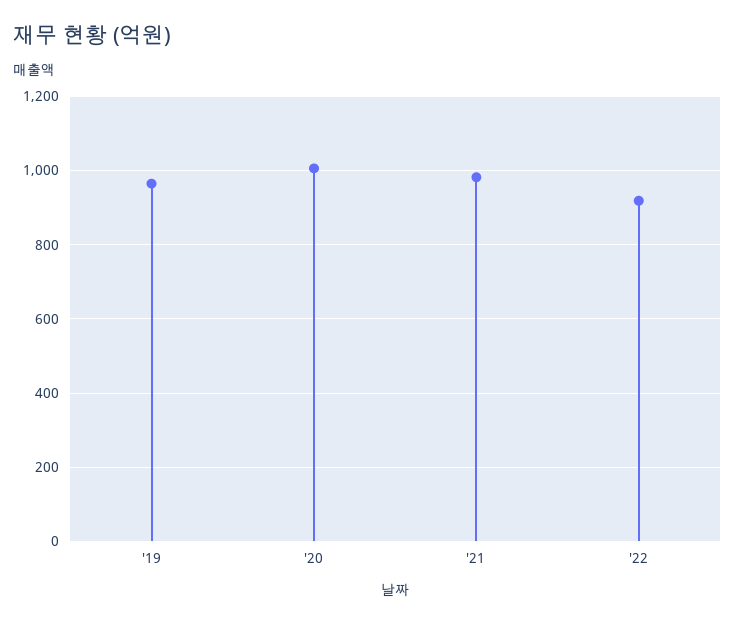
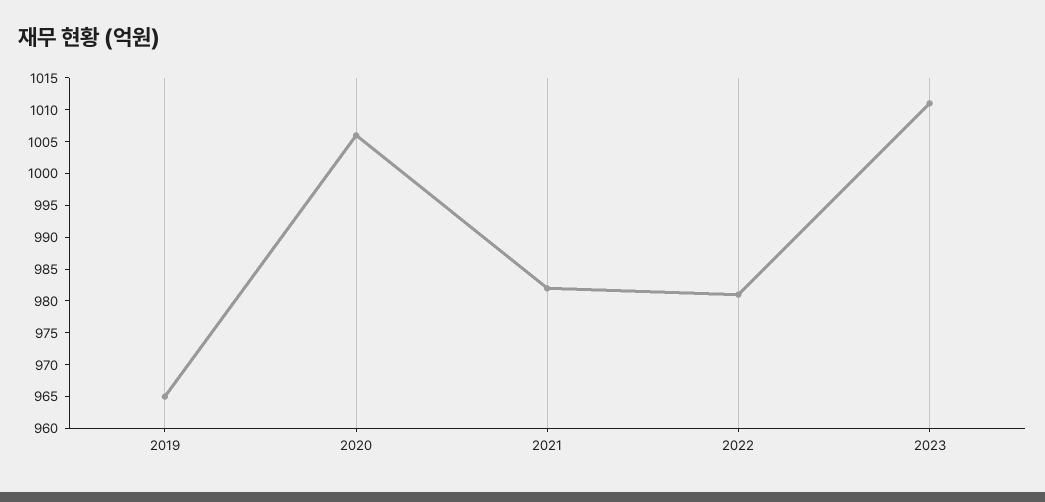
'22: 920 -> 980
2023: none -> 1010

